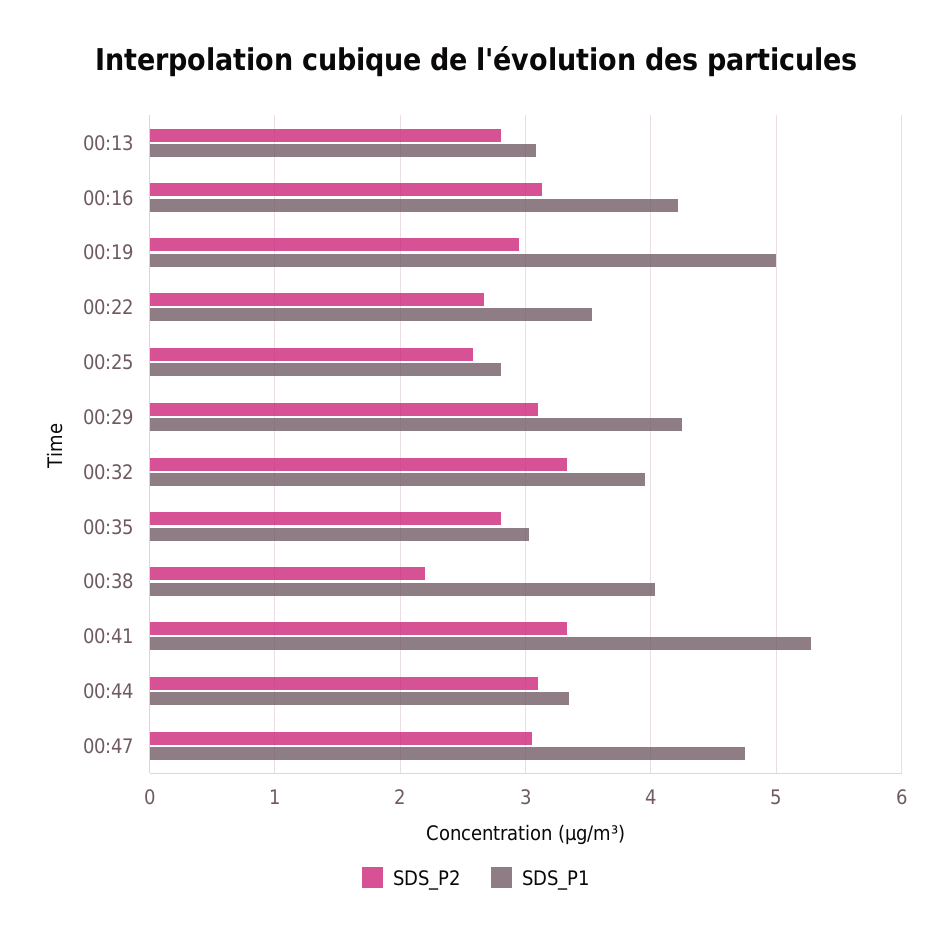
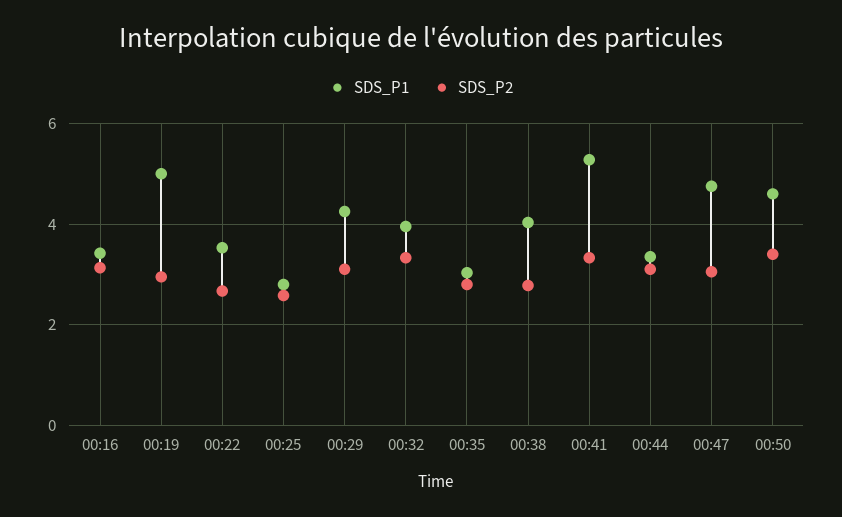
SDS_P2, 00:13: 2.8 -> none
SDS_P1, 00:13: 3.1 -> none
SDS_P1, 00:16: 4.2 -> 3.4
SDS_P2, 00:38: 2.2 -> 2.8
SDS_P1, 00:50: none -> 4.6
SDS_P2, 00:50: none -> 3.4

